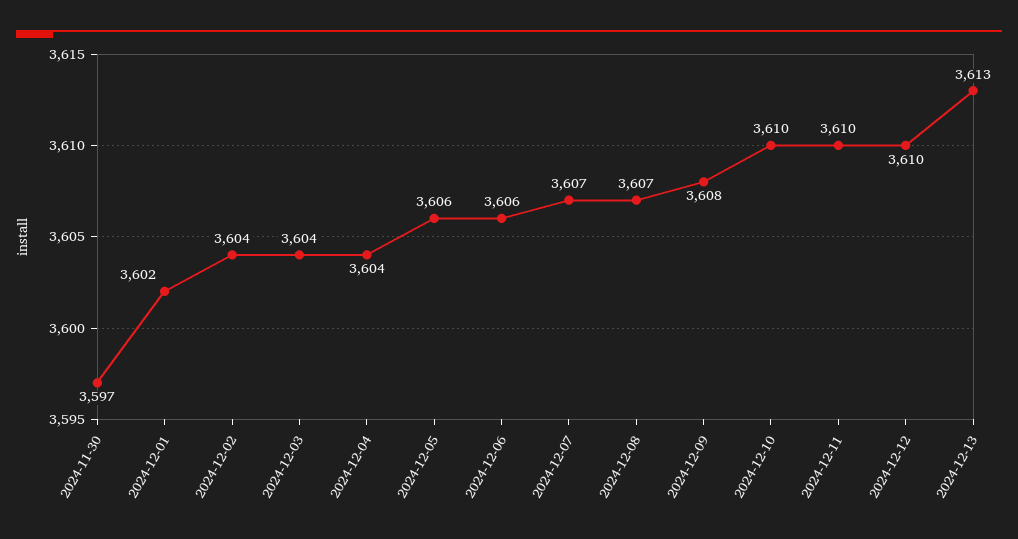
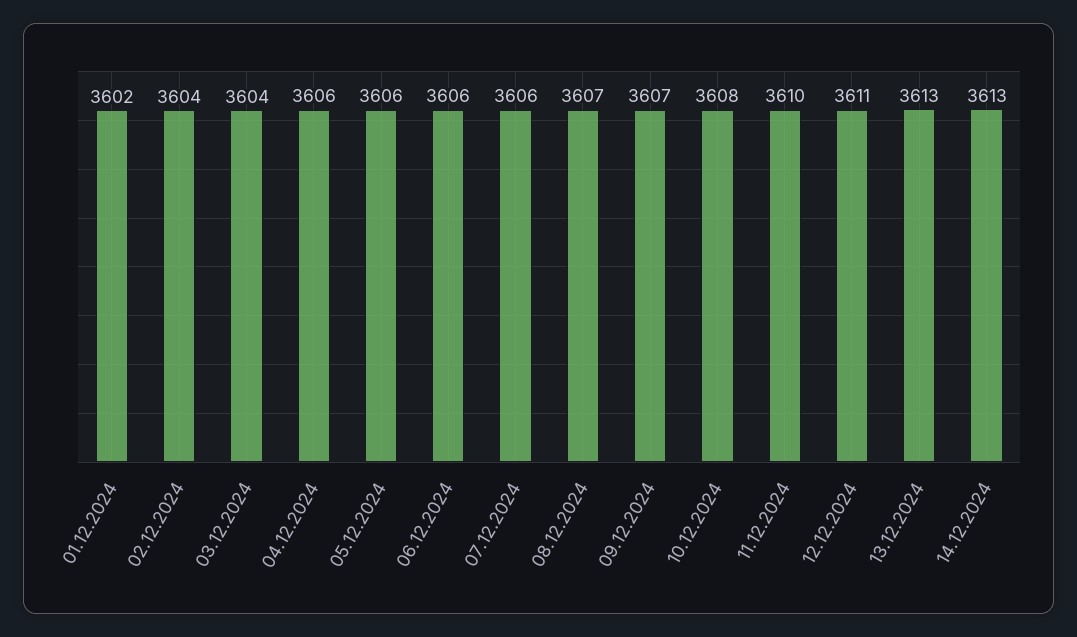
2024-11-30: 3597 -> none
2024-12-04: 3604 -> 3606
2024-12-07: 3607 -> 3606
2024-12-09: 3608 -> 3607
2024-12-10: 3610 -> 3608
2024-12-12: 3610 -> 3611
14.12.2024: none -> 3613

